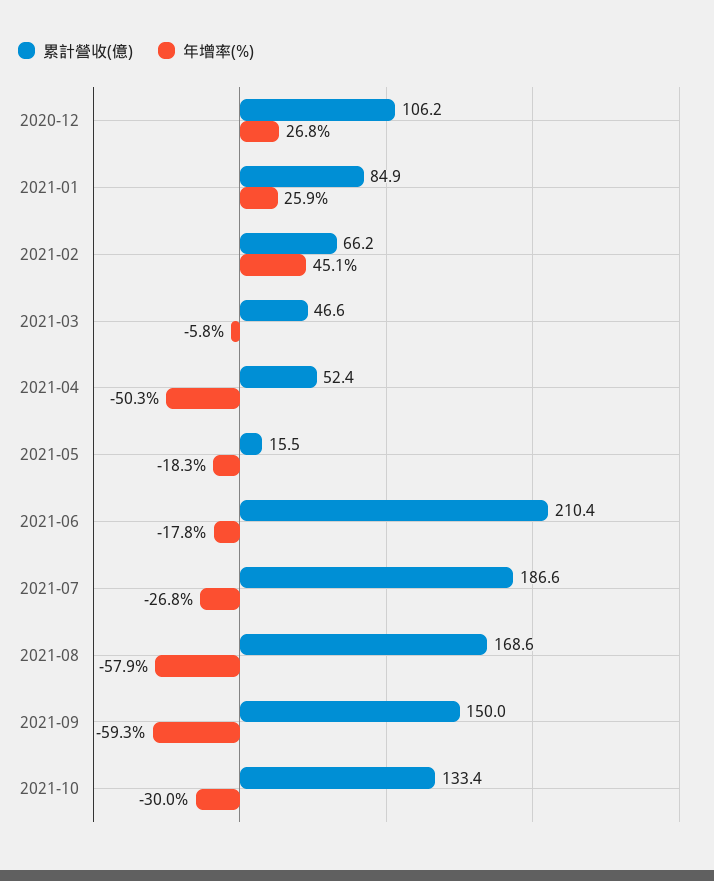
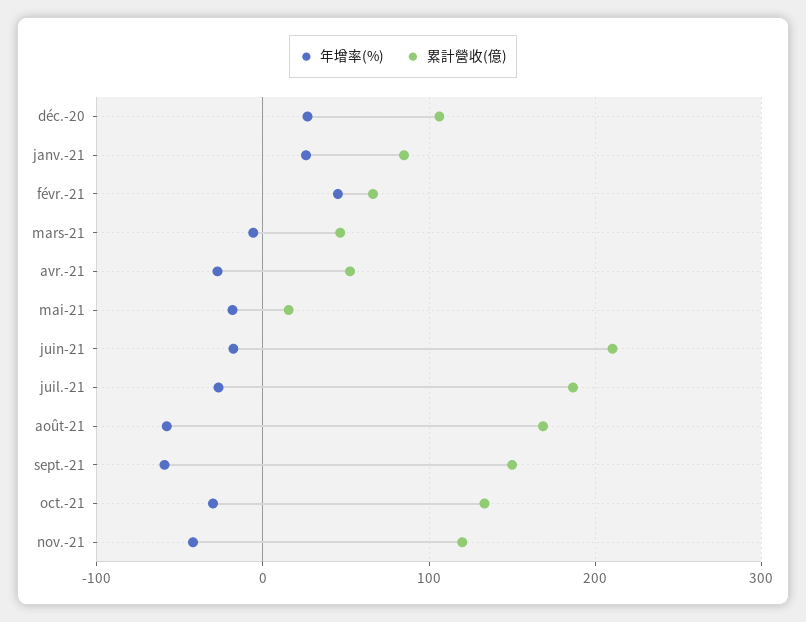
年增率(%), 2021-04: -50.3 -> -30
年增率(%), nov.-21: none -> -40
累計營收(億), nov.-21: none -> 120

